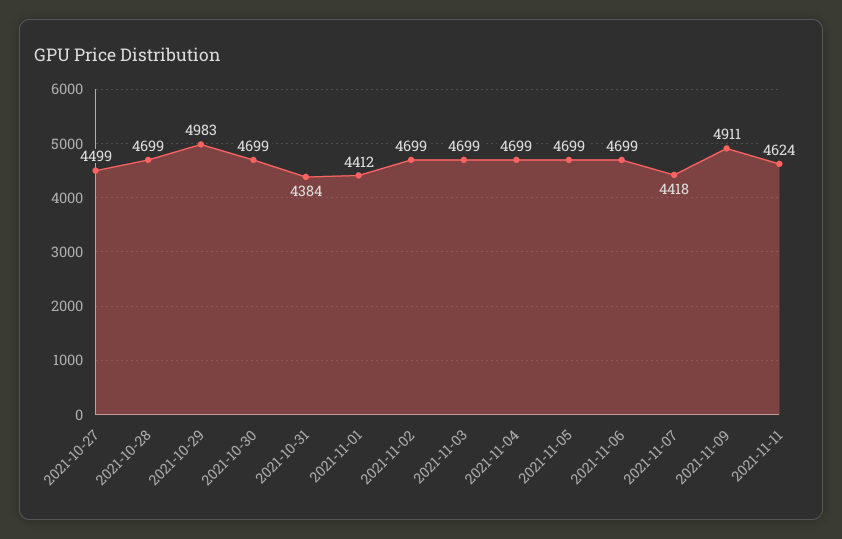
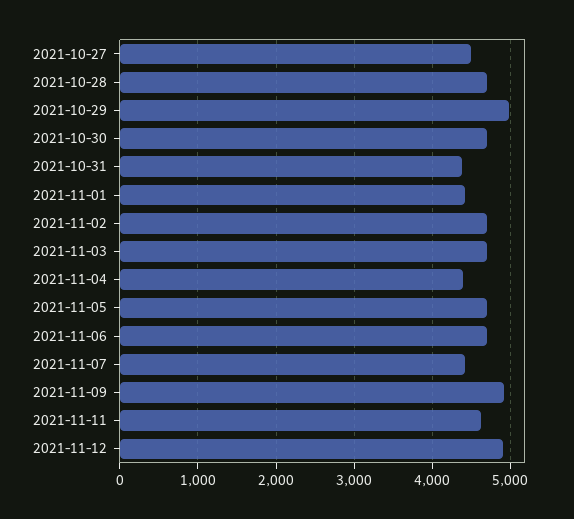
2021-11-04: 4699 -> 4400
2021-11-12: none -> 4900

